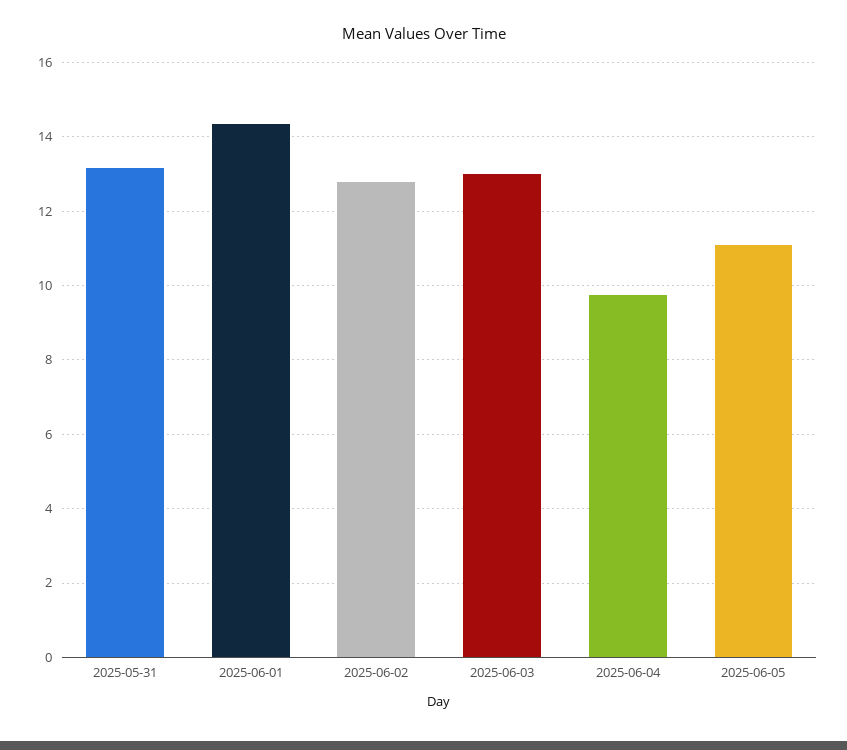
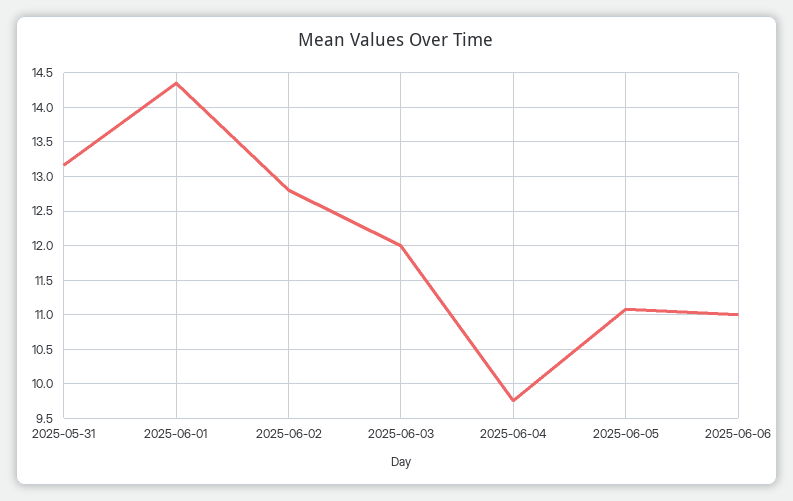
2025-06-03: 13 -> 12
2025-06-06: none -> 11

